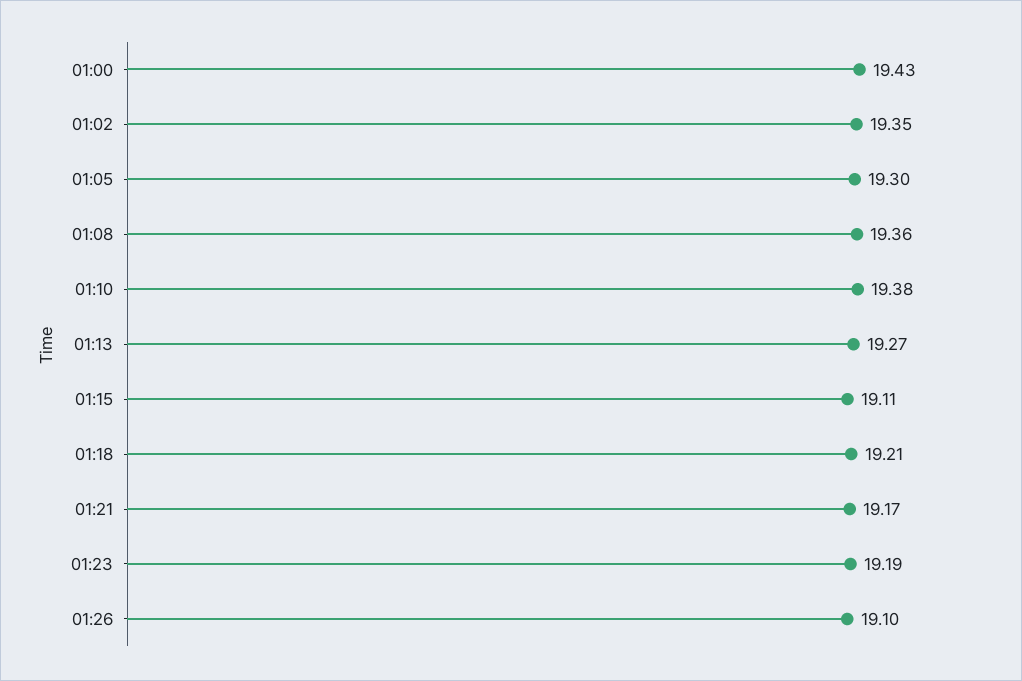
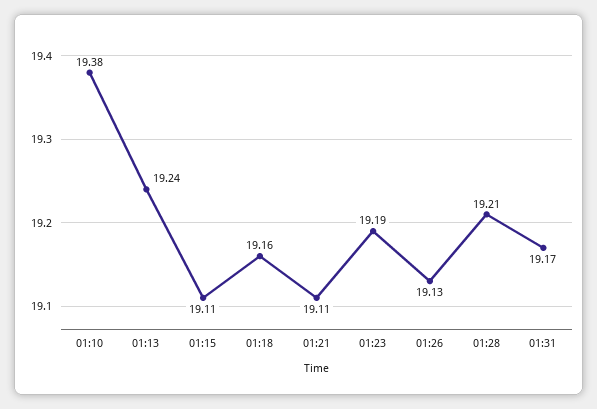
01:00: 19.43 -> none
01:02: 19.35 -> none
01:05: 19.3 -> none
01:08: 19.36 -> none
01:13: 19.27 -> 19.24
01:18: 19.21 -> 19.16
01:21: 19.17 -> 19.11
01:26: 19.1 -> 19.13
01:28: none -> 19.21
01:31: none -> 19.17

